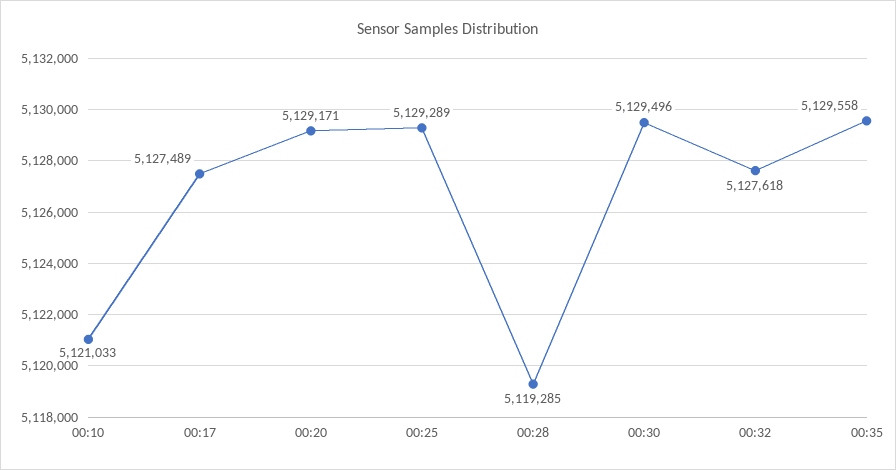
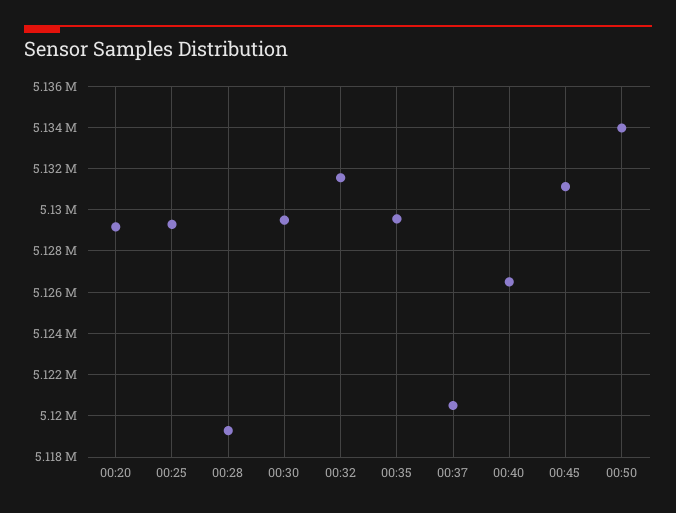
00:10: 5121033 -> none
00:17: 5127489 -> none
00:32: 5127618 -> 5131500
00:37: none -> 5120500
00:40: none -> 5126500
00:45: none -> 5131000
00:50: none -> 5134000

